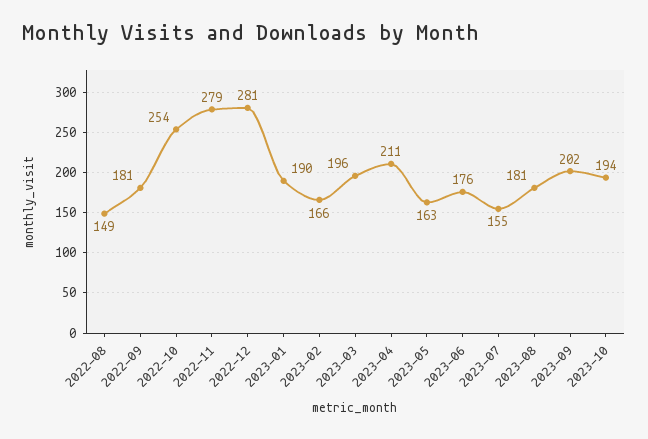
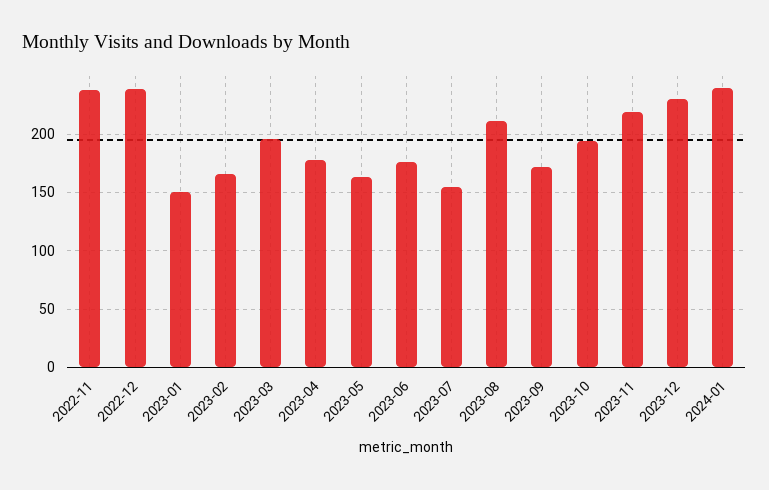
2022-08: 149 -> none
2022-09: 181 -> none
2022-10: 254 -> none
2022-11: 279 -> 240
2022-12: 281 -> 240
2023-01: 190 -> 150
2023-04: 211 -> 180
2023-08: 181 -> 210
2023-09: 202 -> 170
2023-11: none -> 220
2023-12: none -> 230
2024-01: none -> 240

